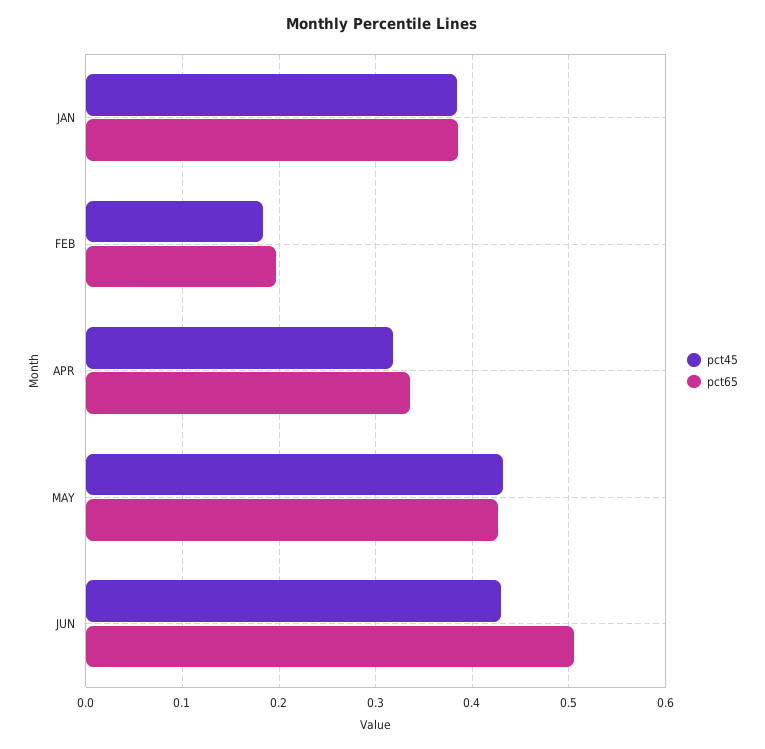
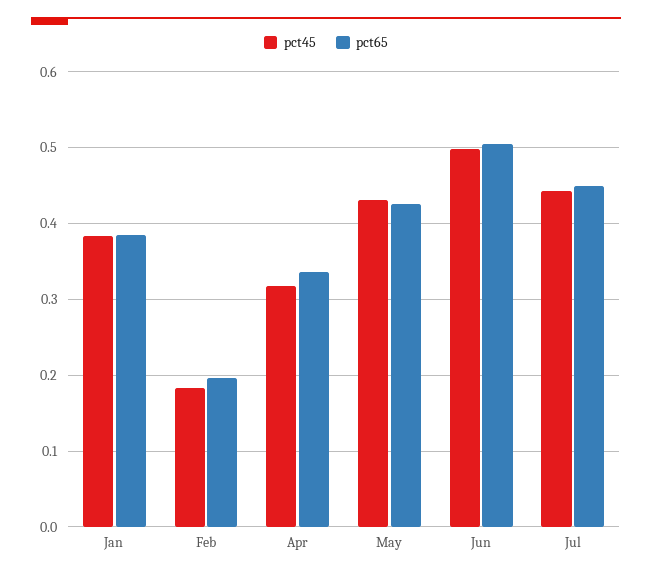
pct45, JUN: 0.43 -> 0.5
pct45, Jul: none -> 0.44
pct65, Jul: none -> 0.45

